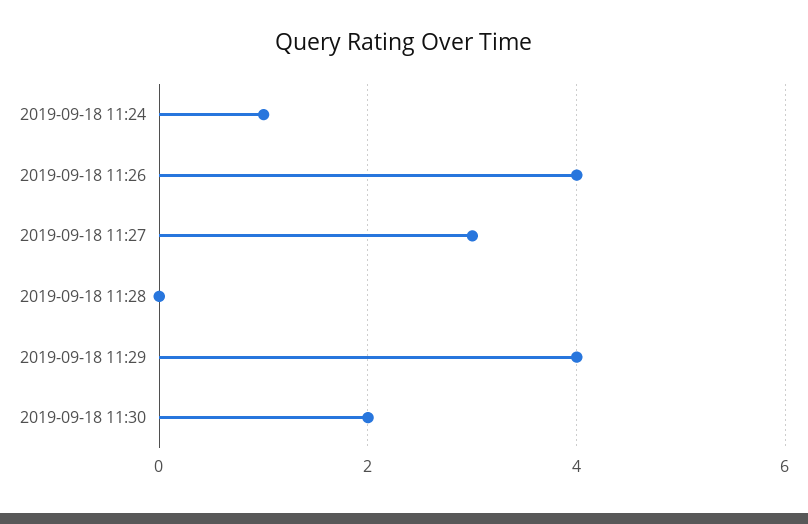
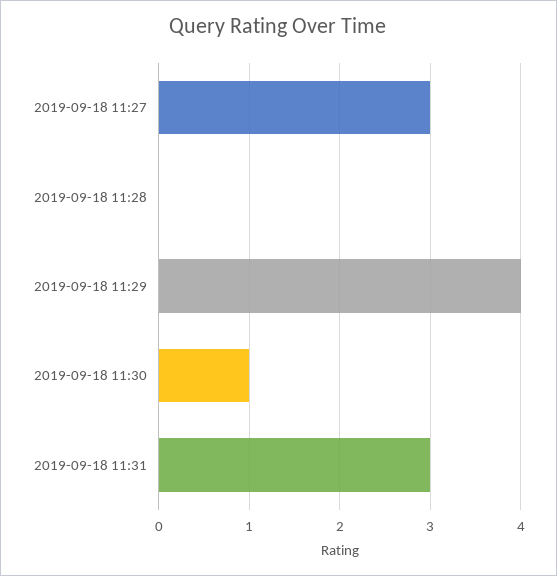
2019-09-18 11:24: 1 -> none
2019-09-18 11:26: 4 -> none
2019-09-18 11:30: 2 -> 1
2019-09-18 11:31: none -> 3

